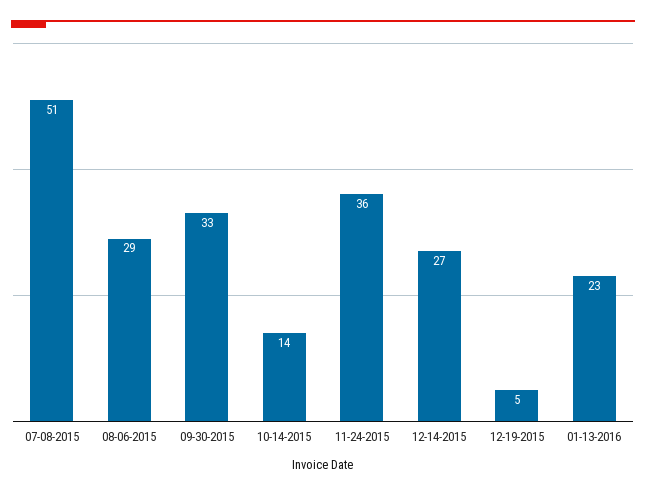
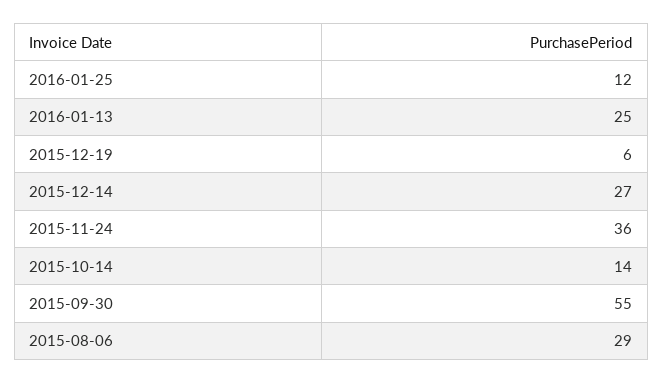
07-08-2015: 51 -> none
09-30-2015: 33 -> 55
12-19-2015: 5 -> 6
01-13-2016: 23 -> 25
2016-01-25: none -> 12

